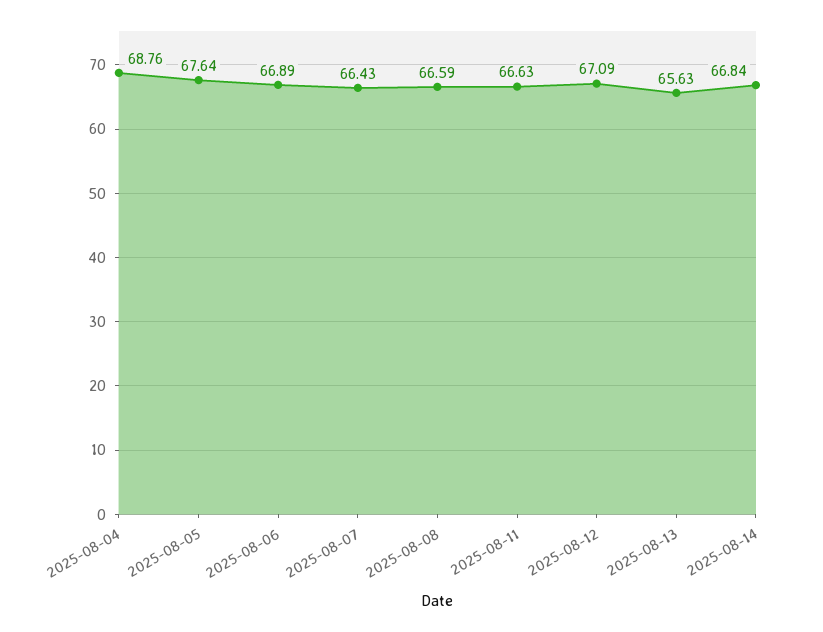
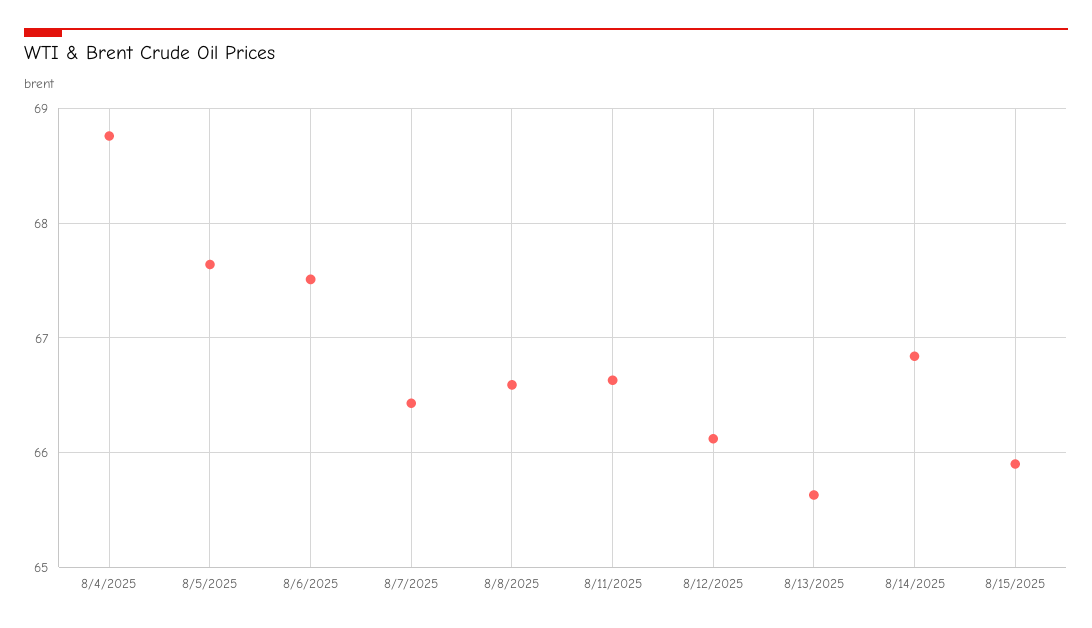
2025-08-06: 66.89 -> 67.5
2025-08-12: 67.09 -> 66.1
8/15/2025: none -> 65.9

